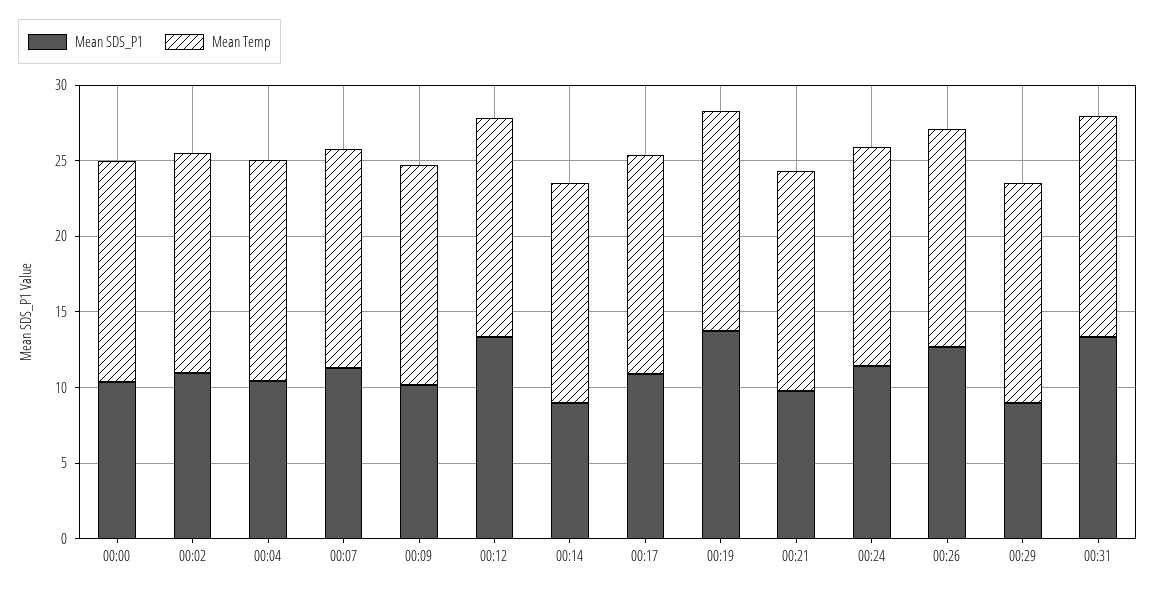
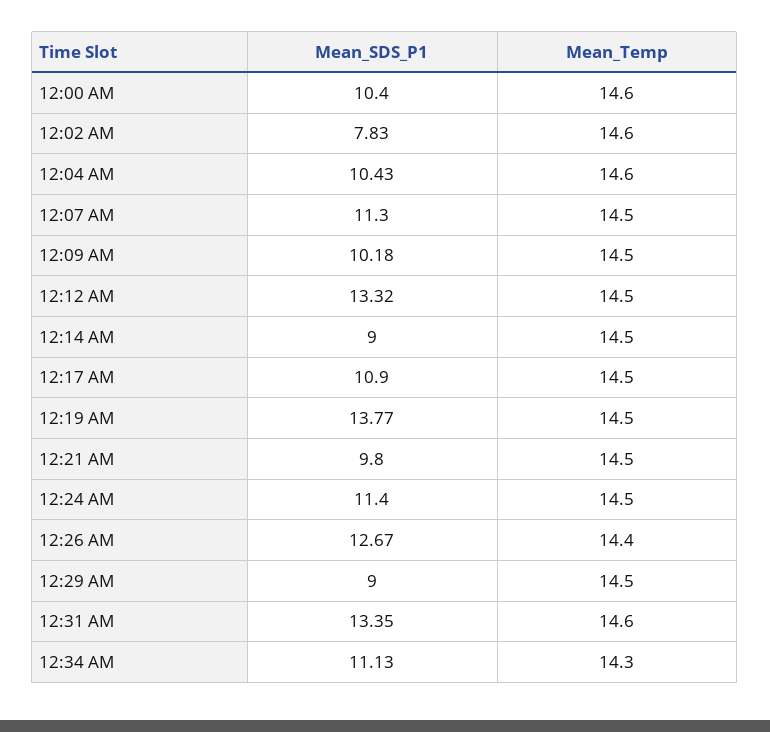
Mean SDS_P1, 00:02: 11 -> 7.83
Mean SDS_P1, 12:34 AM: none -> 11.13
Mean Temp, 12:34 AM: none -> 14.3

